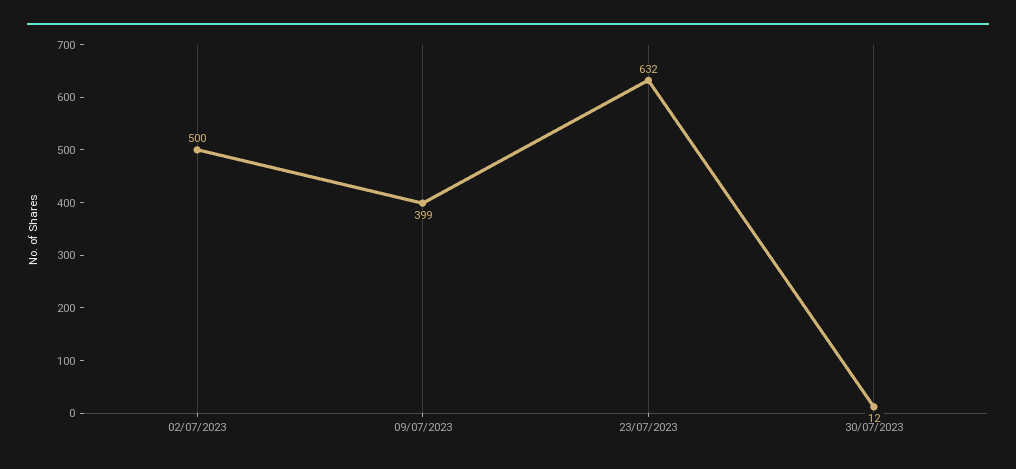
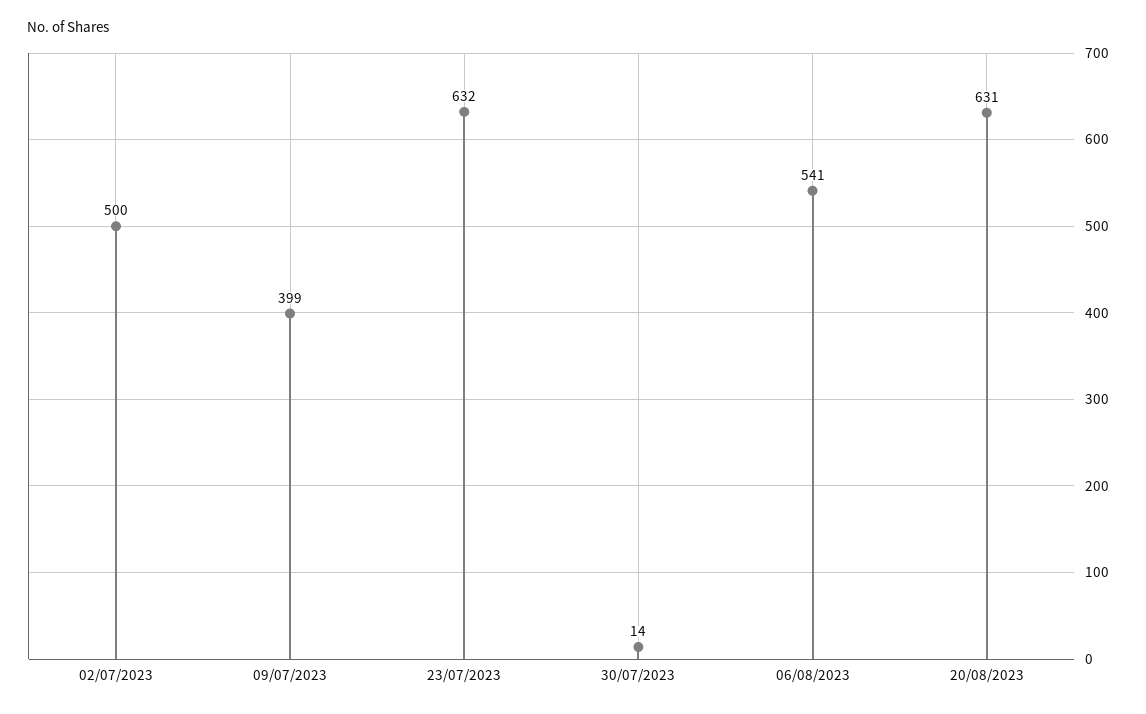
30/07/2023: 12 -> 14
06/08/2023: none -> 541
20/08/2023: none -> 631

